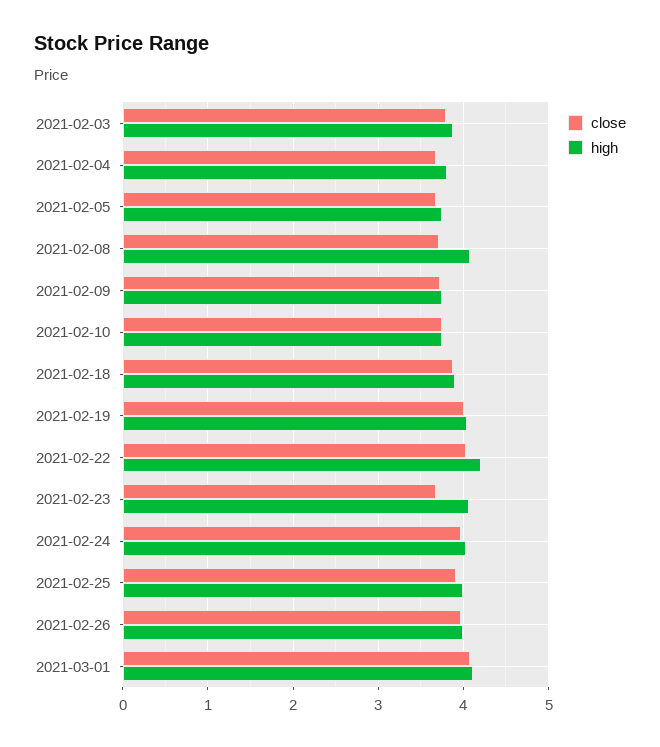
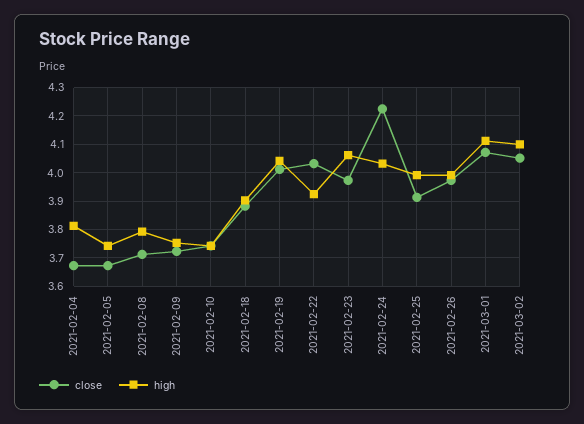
close, 2021-02-03: 3.8 -> none
high, 2021-02-03: 3.9 -> none
high, 2021-02-08: 4.1 -> 3.8
high, 2021-02-22: 4.2 -> 3.925
close, 2021-02-23: 3.7 -> 3.975
close, 2021-02-24: 4 -> 4.225
close, 2021-03-02: none -> 4.05
high, 2021-03-02: none -> 4.1

